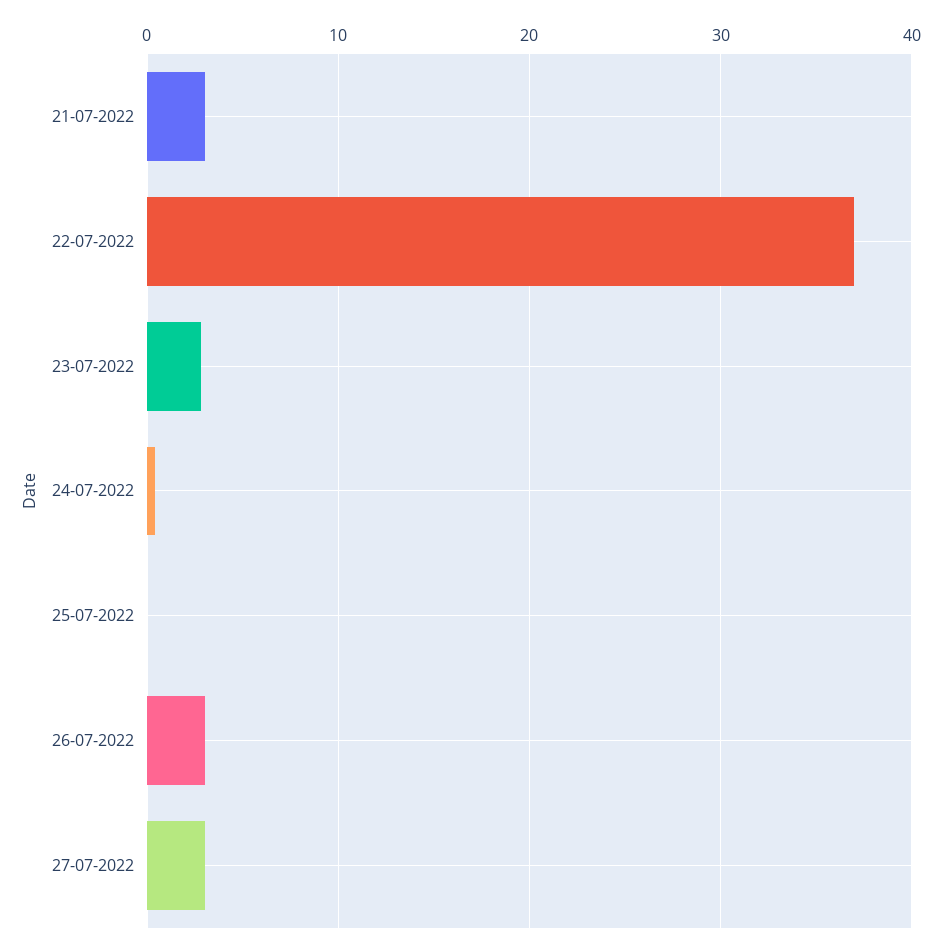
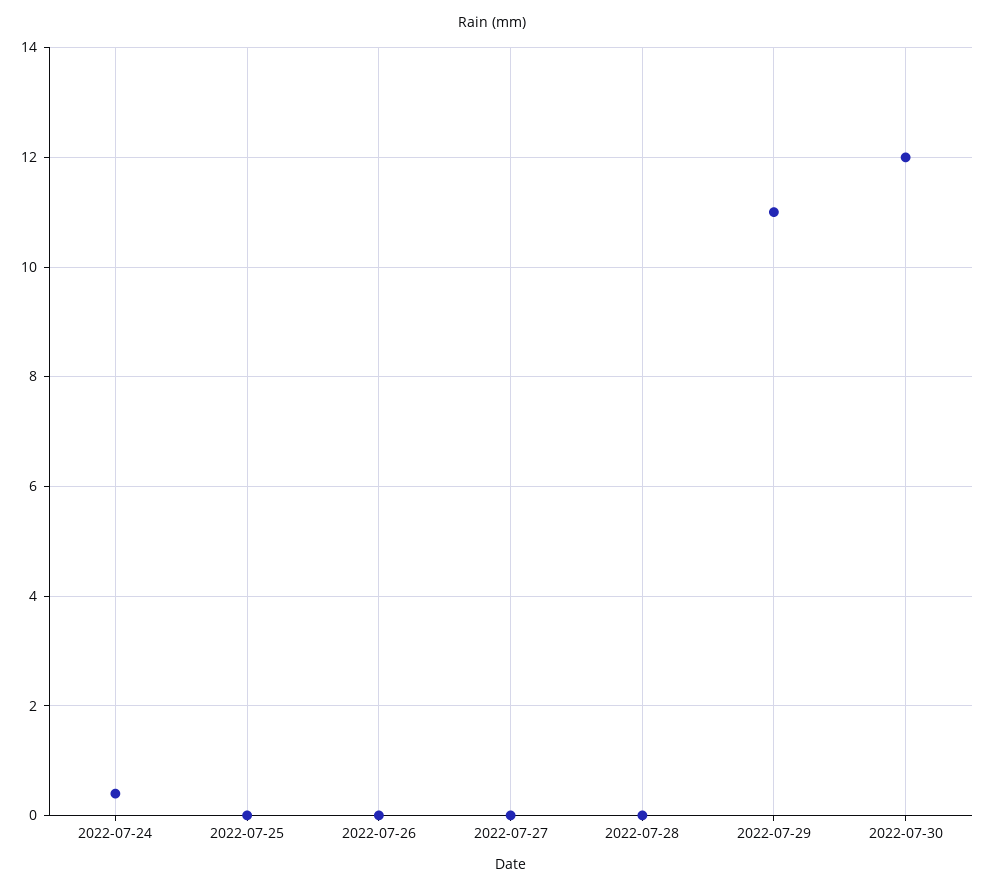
21-07-2022: 3 -> none
22-07-2022: 37 -> none
23-07-2022: 3 -> none
26-07-2022: 3 -> 0
27-07-2022: 3 -> 0
2022-07-28: none -> 0
2022-07-29: none -> 11
2022-07-30: none -> 12

